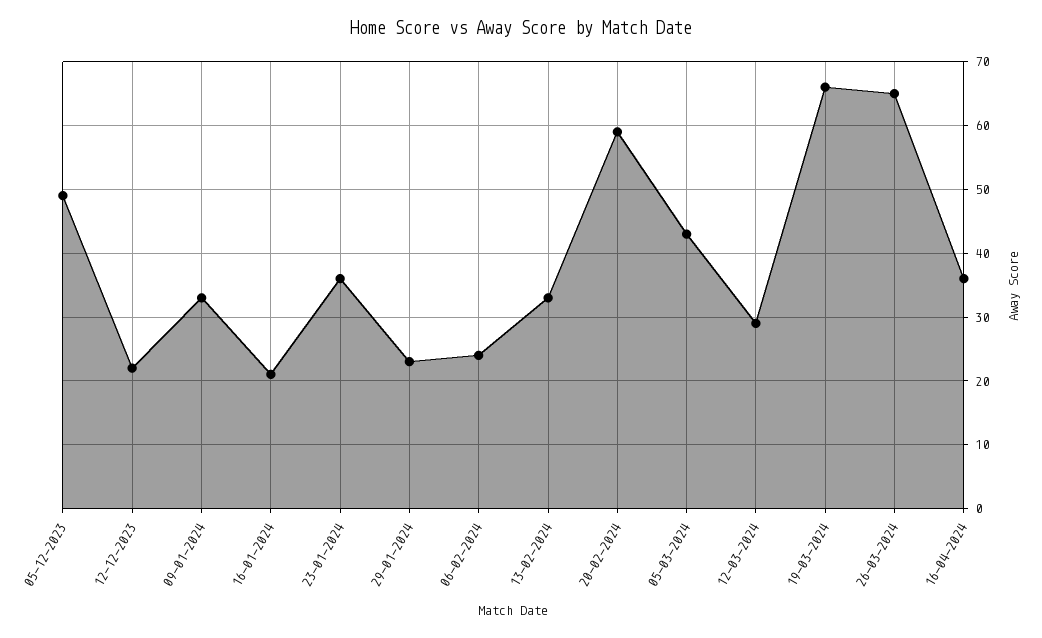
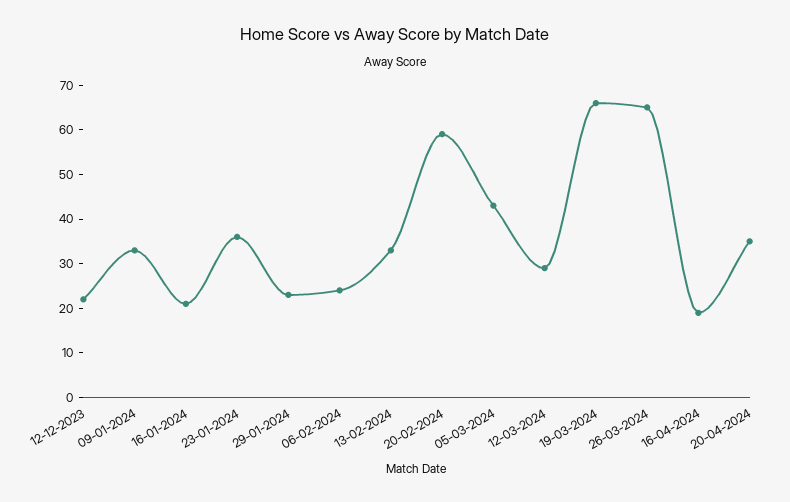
05-12-2023: 49 -> none
16-04-2024: 36 -> 20
20-04-2024: none -> 35

